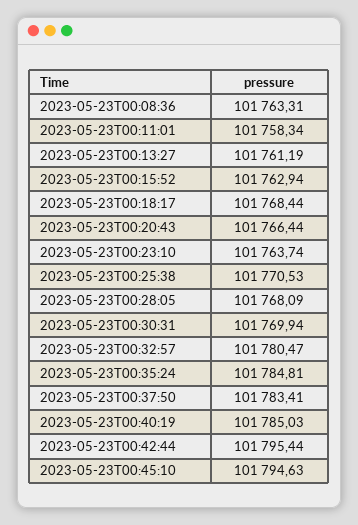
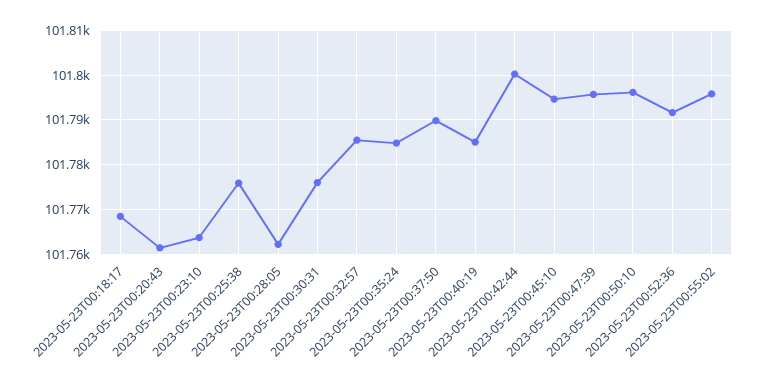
2023-05-23T00:08:36: 101763.31 -> none
2023-05-23T00:11:01: 101758.34 -> none
2023-05-23T00:13:27: 101761.19 -> none
2023-05-23T00:15:52: 101762.94 -> none
2023-05-23T00:20:43: 101766.44 -> 101762
2023-05-23T00:25:38: 101770.53 -> 101776
2023-05-23T00:28:05: 101768.09 -> 101762
2023-05-23T00:30:31: 101769.94 -> 101776
2023-05-23T00:32:57: 101780.47 -> 101786
2023-05-23T00:37:50: 101783.41 -> 101790
2023-05-23T00:42:44: 101795.44 -> 101800
2023-05-23T00:47:39: none -> 101796
2023-05-23T00:50:10: none -> 101796
2023-05-23T00:52:36: none -> 101792
2023-05-23T00:55:02: none -> 101796

